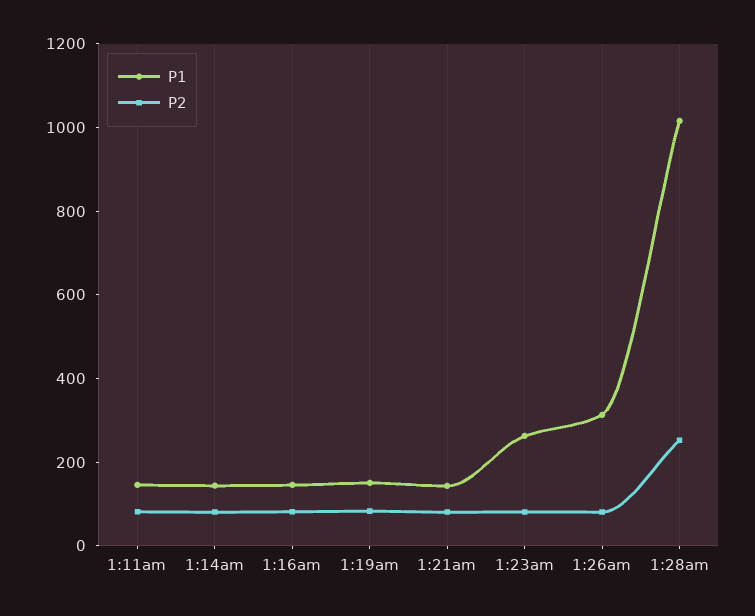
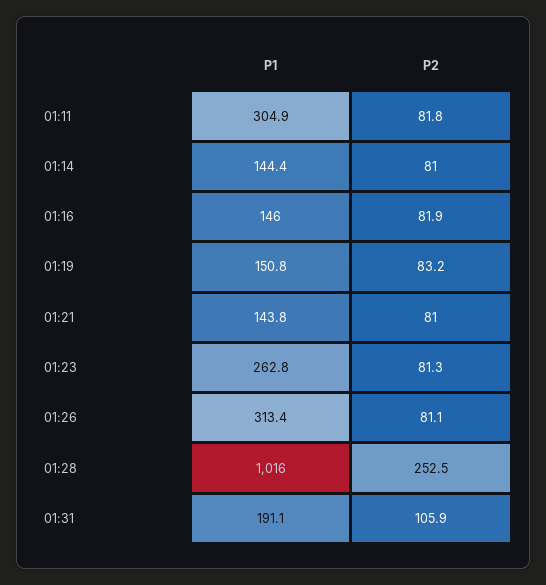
P1, 1:11am: 150 -> 304.9
P1, 01:31: none -> 191.1
P2, 01:31: none -> 105.9

